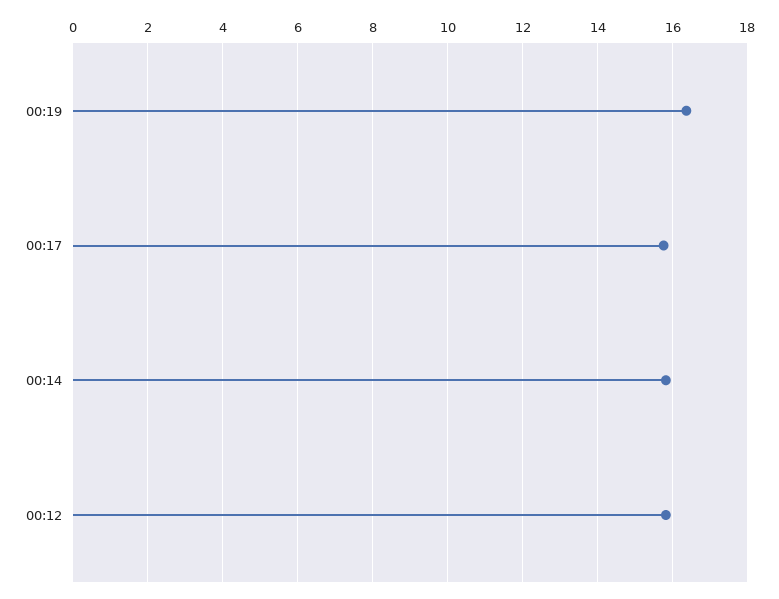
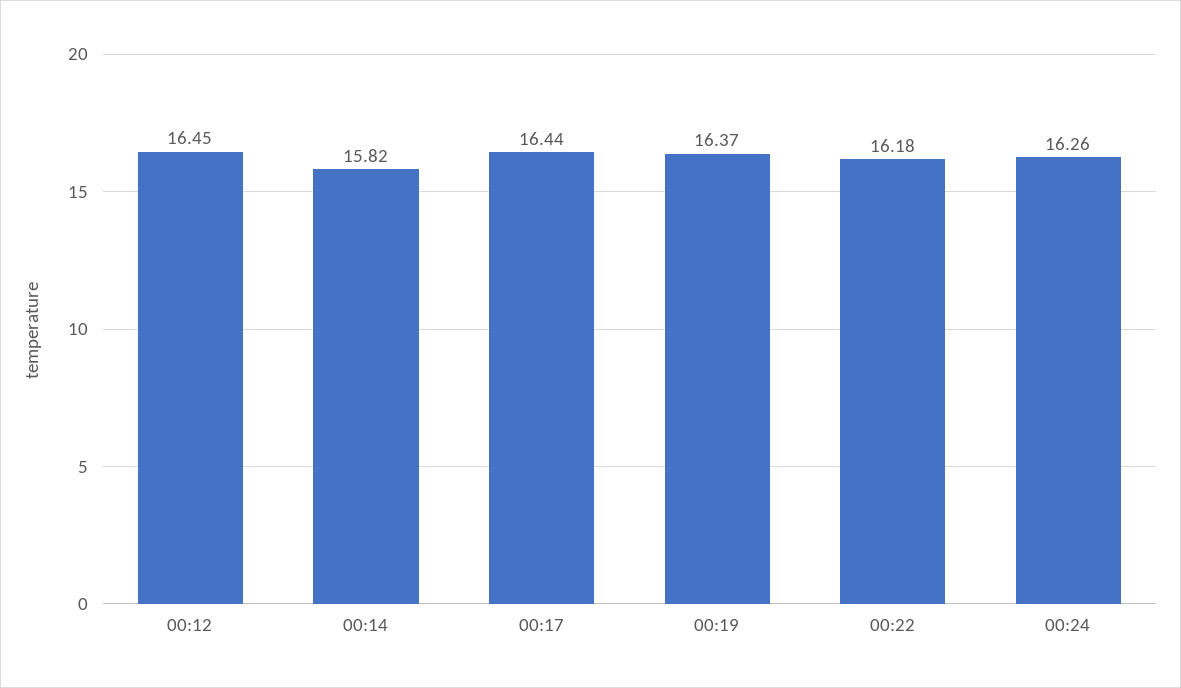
00:17: 15.8 -> 16.44
00:12: 15.8 -> 16.45
00:22: none -> 16.18
00:24: none -> 16.26

